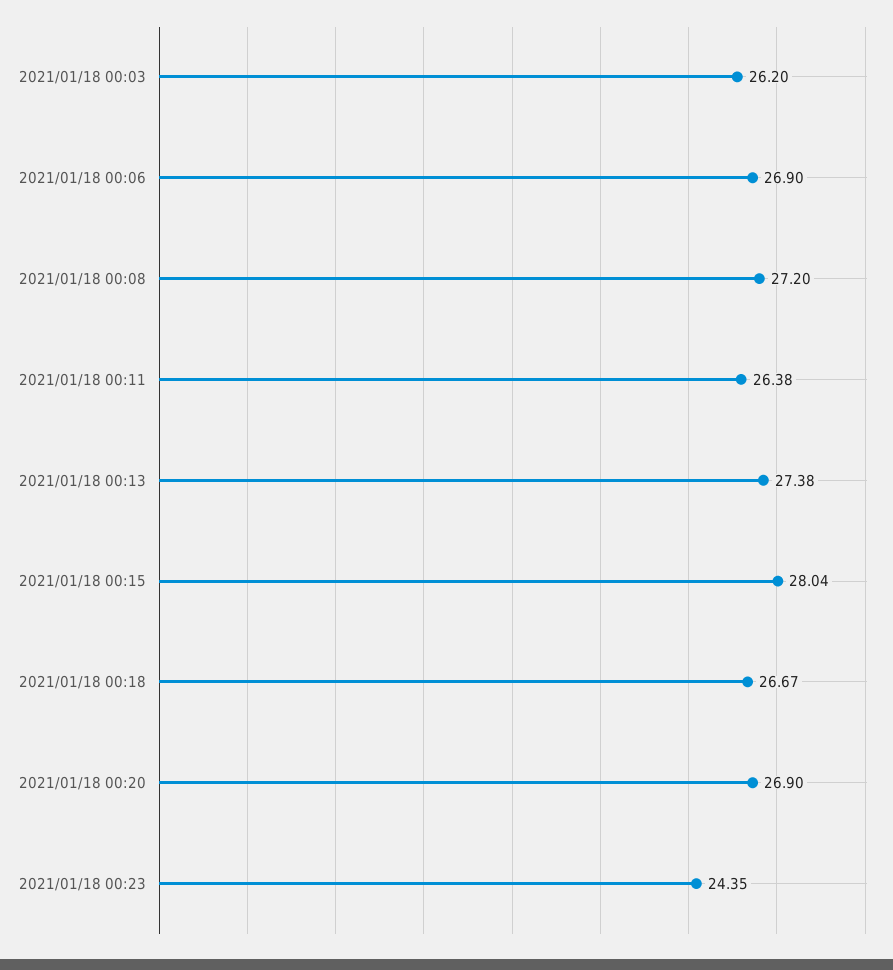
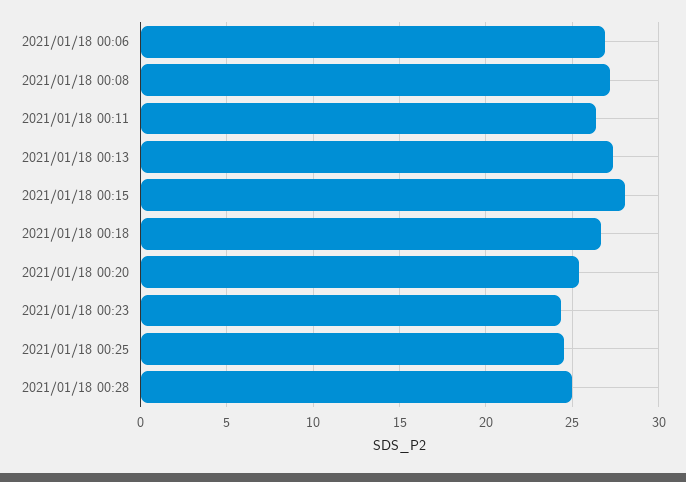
2021/01/18 00:03: 26.2 -> none
2021/01/18 00:20: 26.9 -> 25.5
2021/01/18 00:25: none -> 24.5
2021/01/18 00:28: none -> 25

